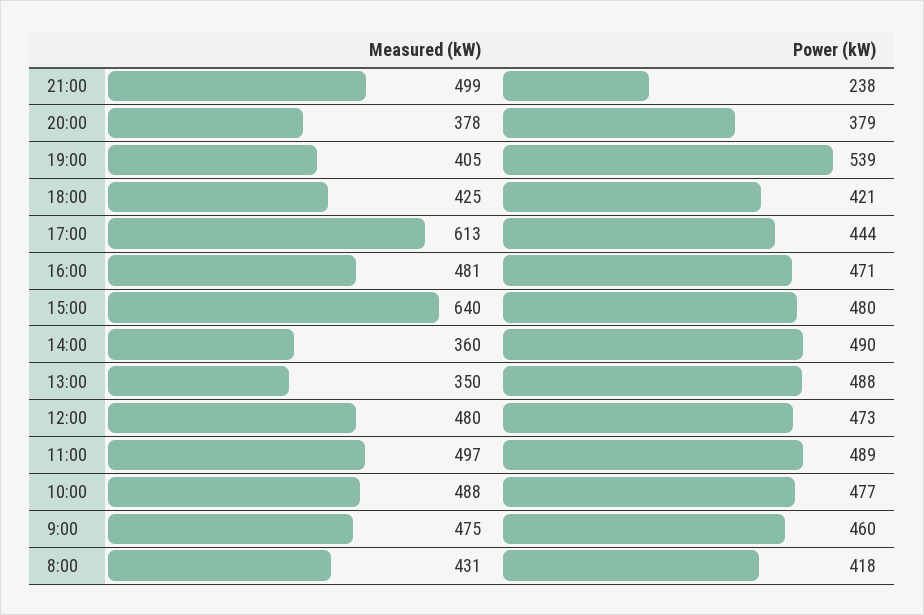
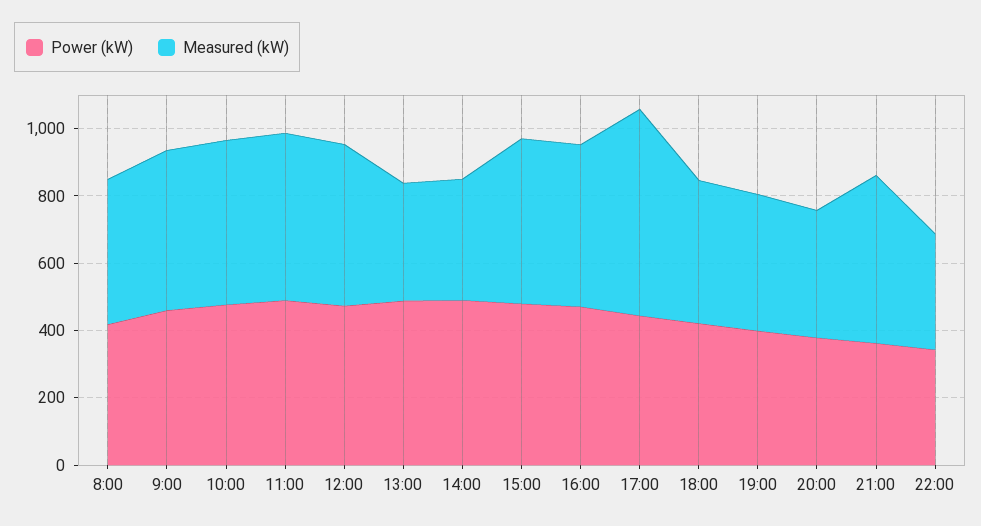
Power (kW), 21:00: 238 -> 350
Power (kW), 19:00: 539 -> 400
Measured (kW), 15:00: 640 -> 500
Power (kW), 22:00: none -> 350
Measured (kW), 22:00: none -> 350

